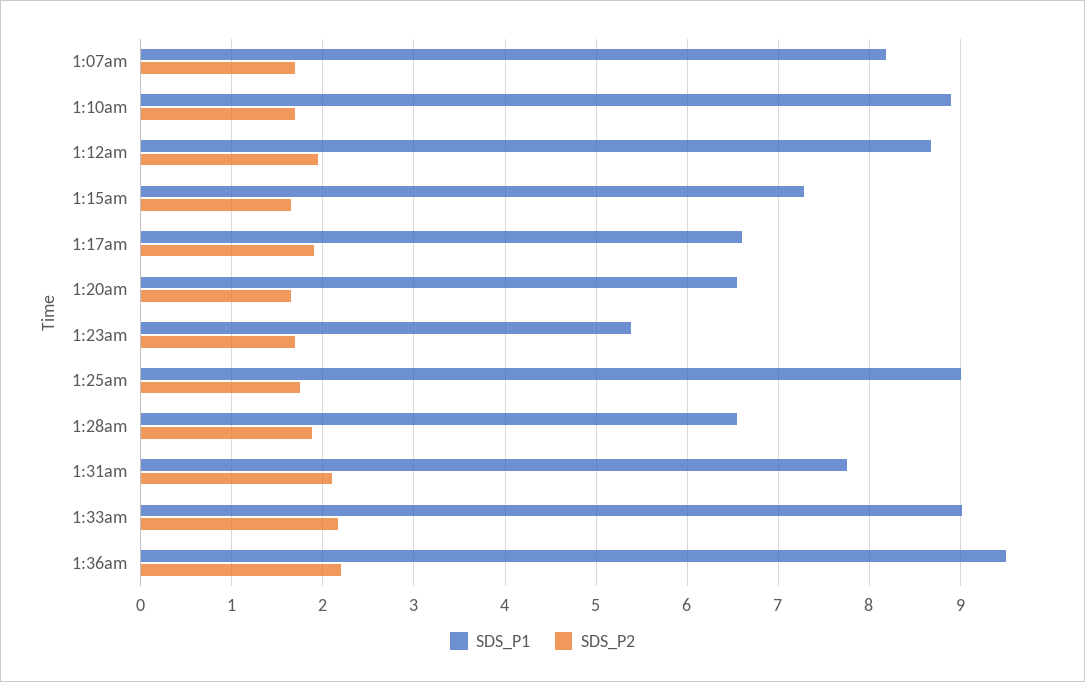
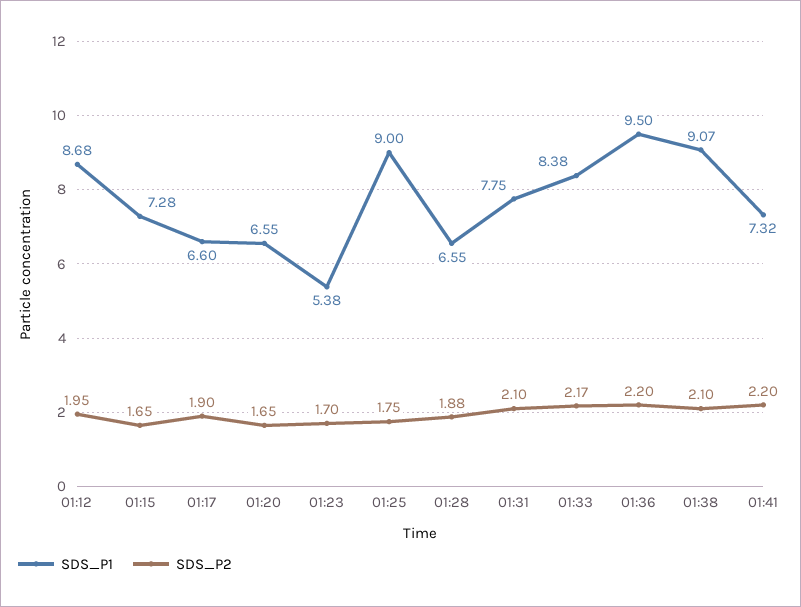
SDS_P1, 1:07am: 8.2 -> none
SDS_P2, 1:07am: 1.7 -> none
SDS_P1, 1:10am: 8.9 -> none
SDS_P2, 1:10am: 1.7 -> none
SDS_P1, 1:33am: 9 -> 8.38
SDS_P1, 01:38: none -> 9.07
SDS_P2, 01:38: none -> 2.1
SDS_P1, 01:41: none -> 7.32
SDS_P2, 01:41: none -> 2.2

